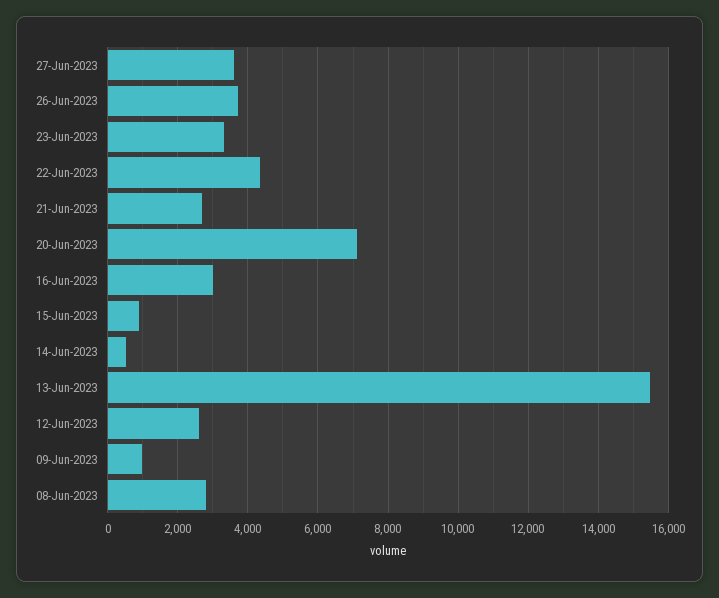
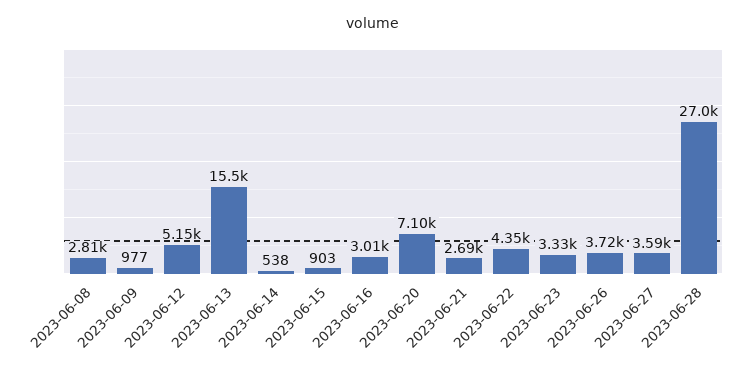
12-Jun-2023: 2600 -> 5150
2023-06-28: none -> 27000

